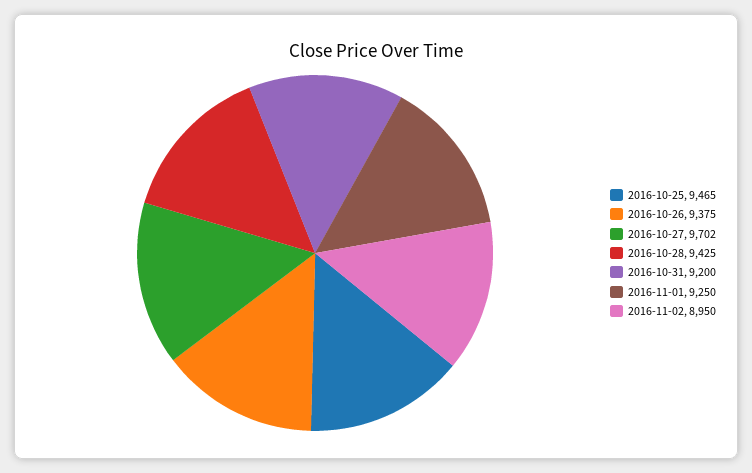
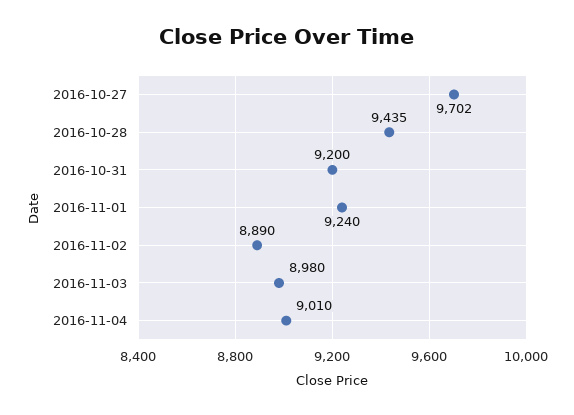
2016-10-25: 9465 -> none
2016-10-26: 9375 -> none
2016-10-28: 9425 -> 9435
2016-11-01: 9250 -> 9240
2016-11-02: 8950 -> 8890
2016-11-03: none -> 8980
2016-11-04: none -> 9010

